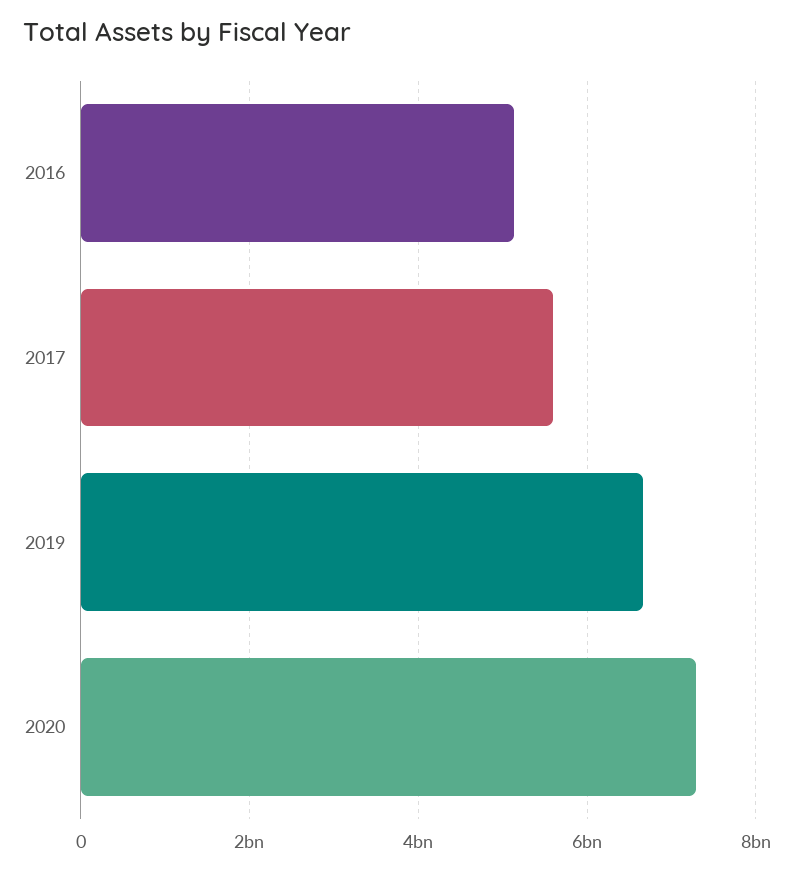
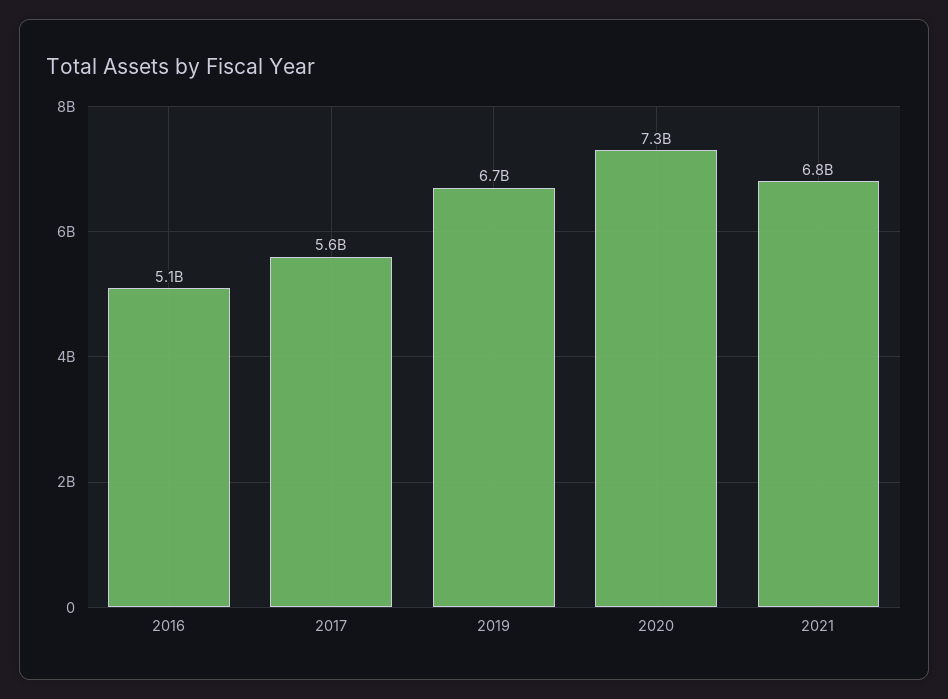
2021: none -> 6800000000

